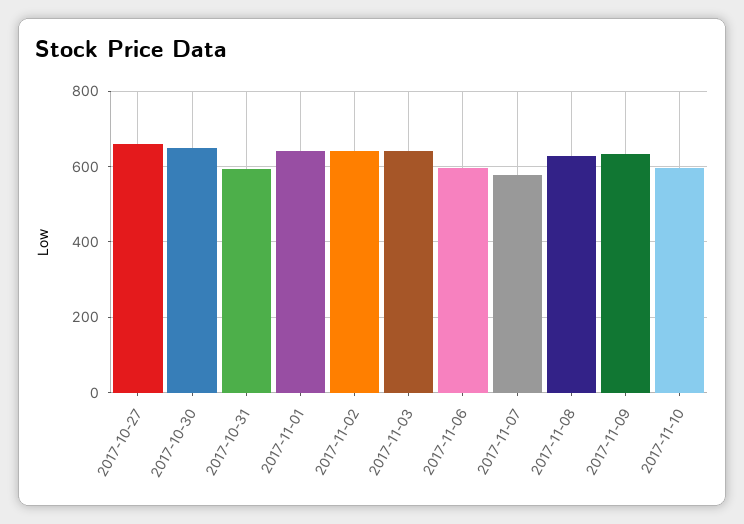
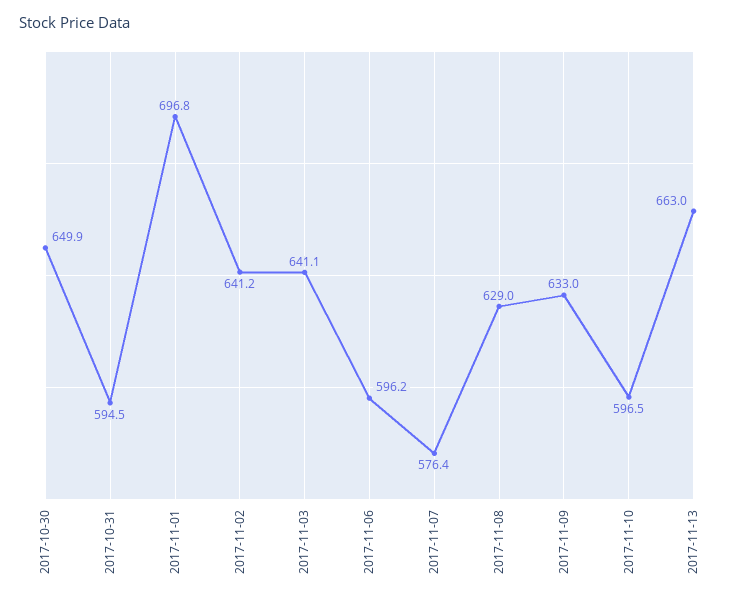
2017-10-27: 660 -> none
2017-11-01: 640 -> 696.8
2017-11-13: none -> 663

